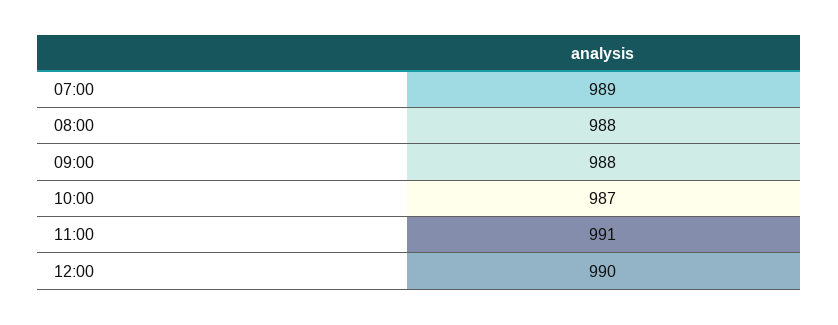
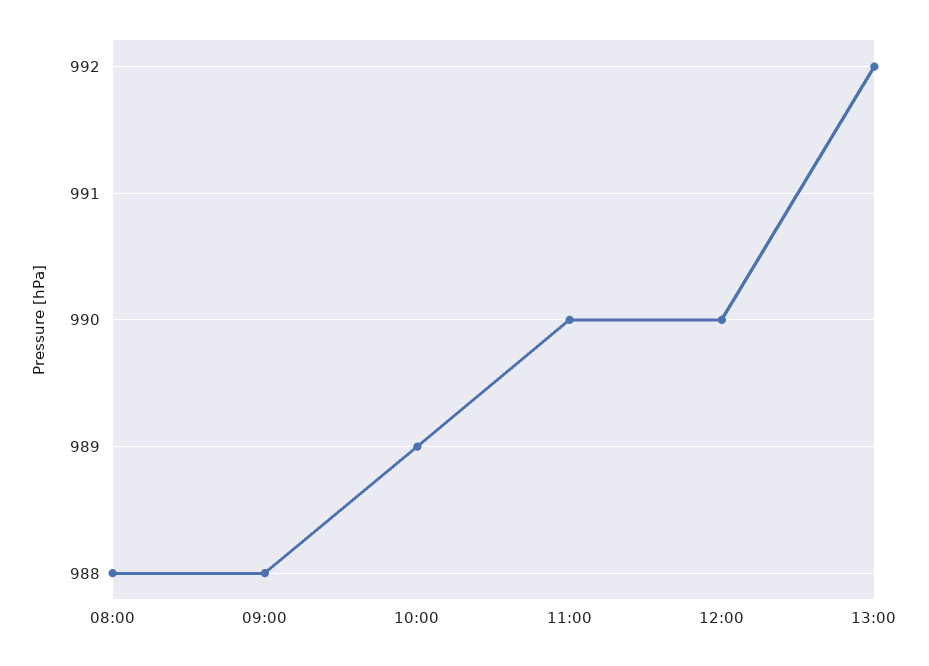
07:00: 989 -> none
10:00: 987 -> 989
11:00: 991 -> 990
13:00: none -> 992

